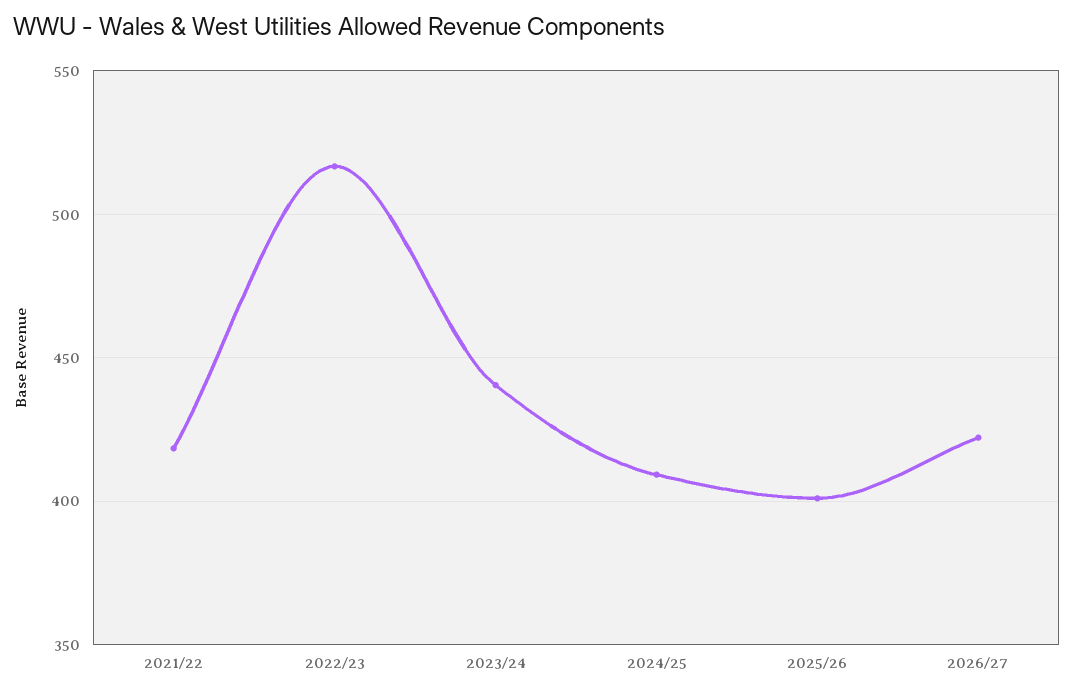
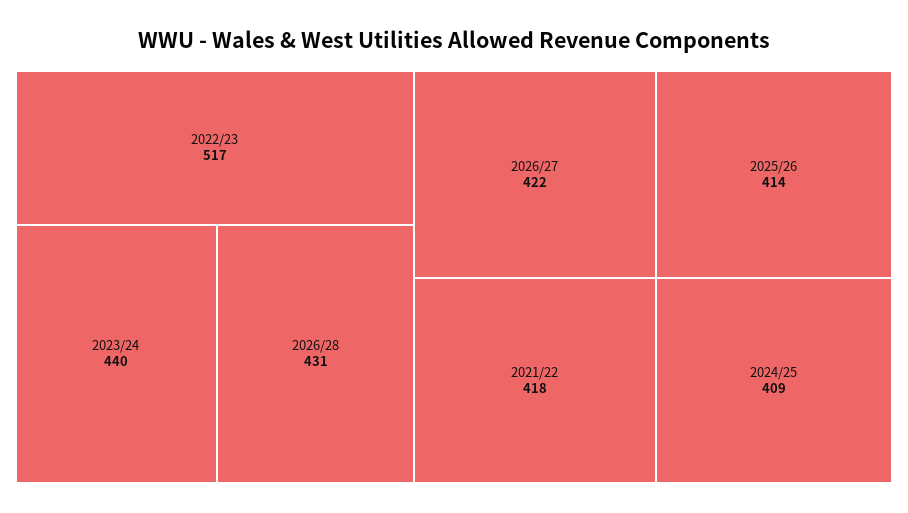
2025/26: 400 -> 414
2026/28: none -> 431

